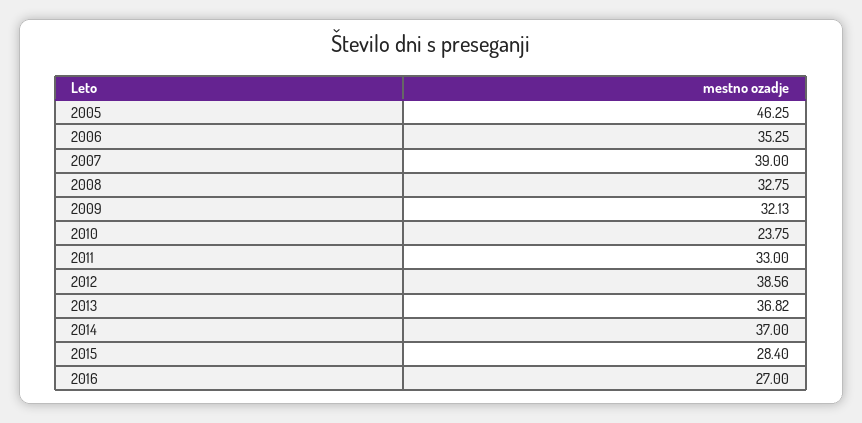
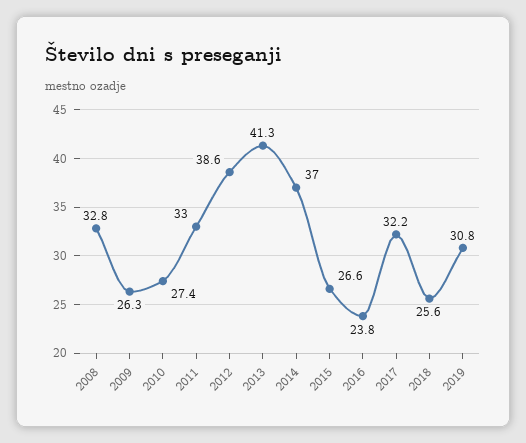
2005: 46.25 -> none
2006: 35.25 -> none
2007: 39 -> none
2009: 32.13 -> 26.3
2010: 23.75 -> 27.4
2013: 36.82 -> 41.3
2015: 28.4 -> 26.6
2016: 27 -> 23.8
2017: none -> 32.2
2018: none -> 25.6
2019: none -> 30.8

